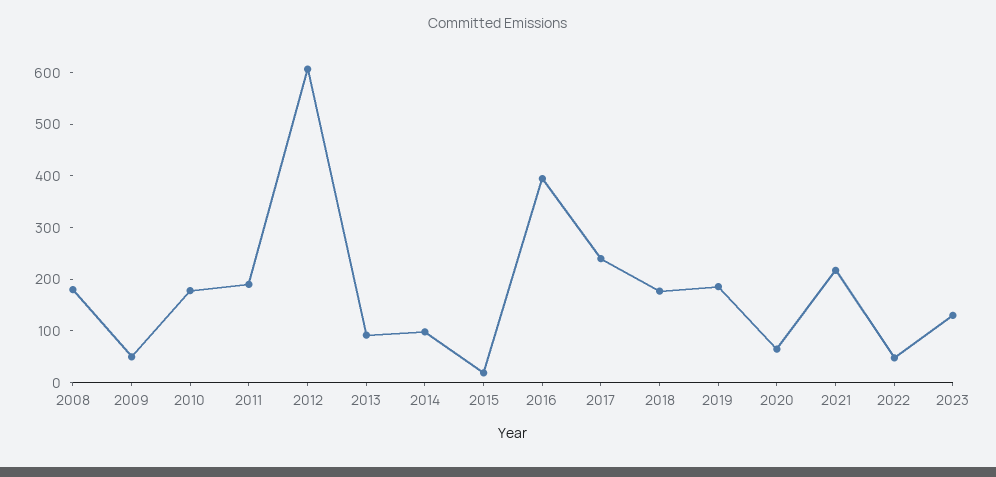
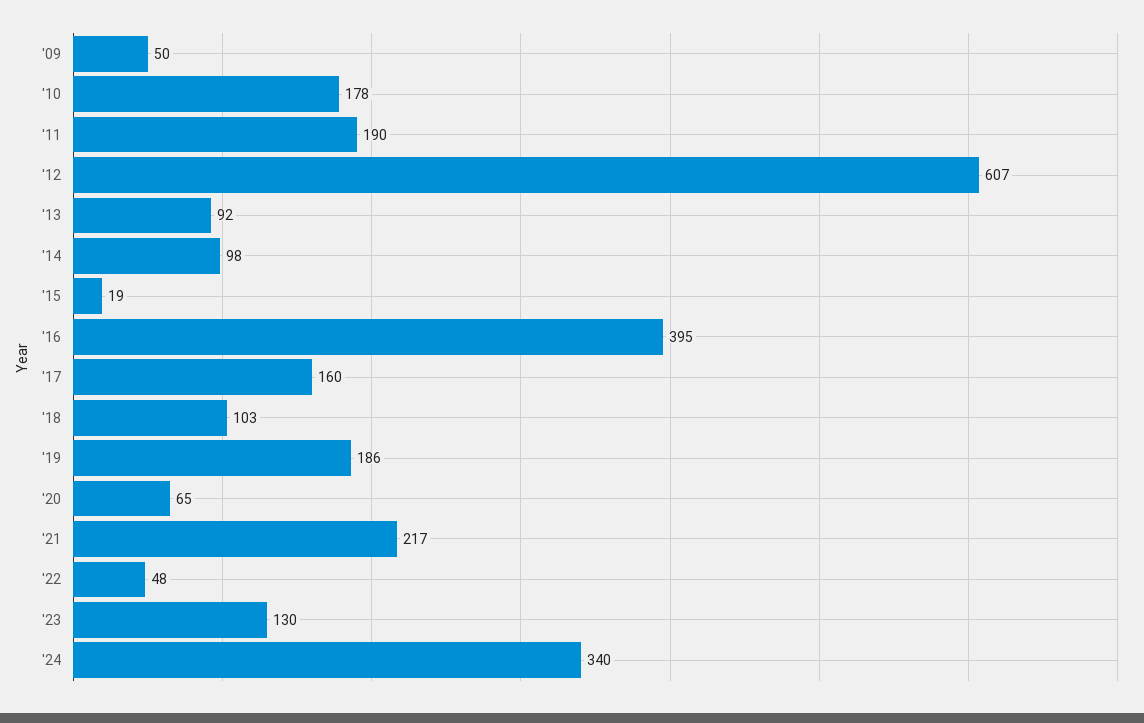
2008: 180 -> none
2017: 240 -> 160
2018: 180 -> 103
'24: none -> 340

